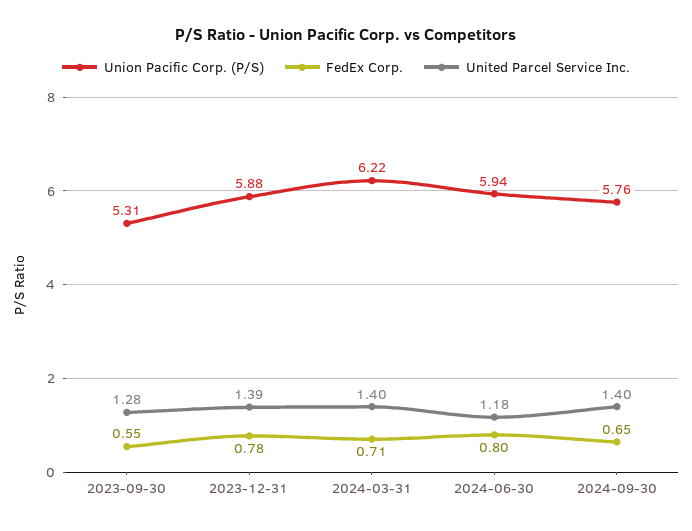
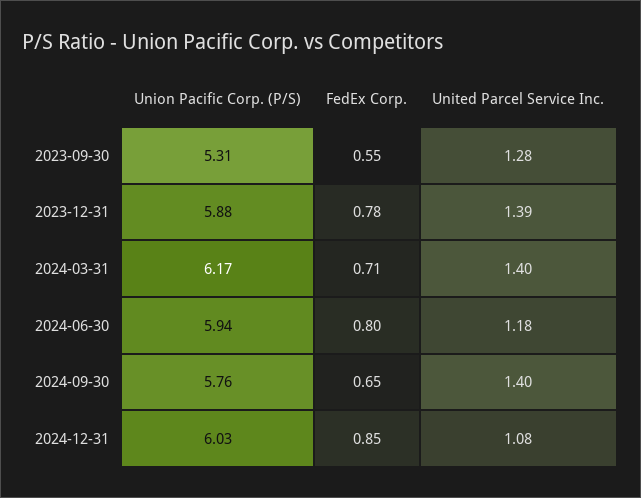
Union Pacific Corp. (P/S), 2024-03-31: 6.22 -> 6.17
Union Pacific Corp. (P/S), 2024-12-31: none -> 6.03
FedEx Corp., 2024-12-31: none -> 0.85
United Parcel Service Inc., 2024-12-31: none -> 1.08

